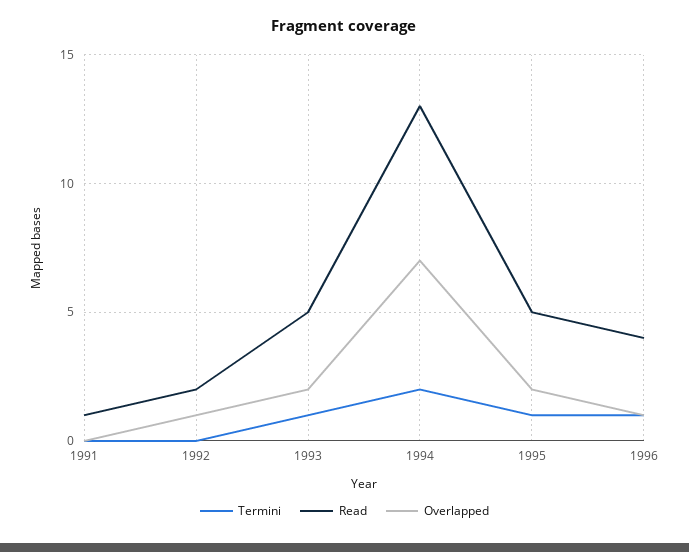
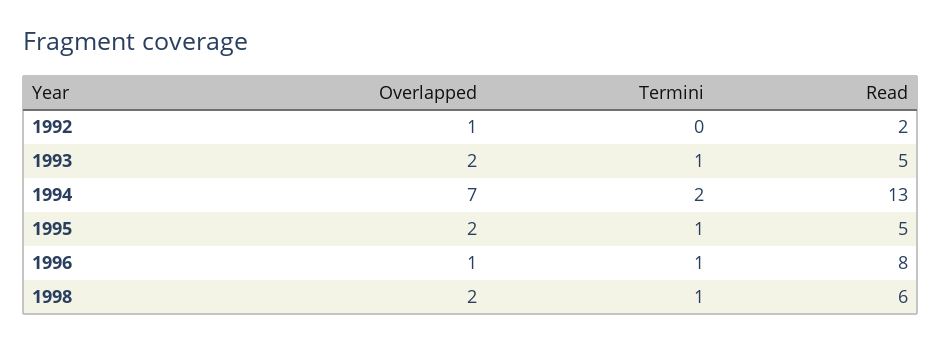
Termini, 1991: 0 -> none
Read, 1991: 1 -> none
Overlapped, 1991: 0 -> none
Read, 1996: 4 -> 8
Overlapped, 1998: none -> 2
Termini, 1998: none -> 1
Read, 1998: none -> 6

